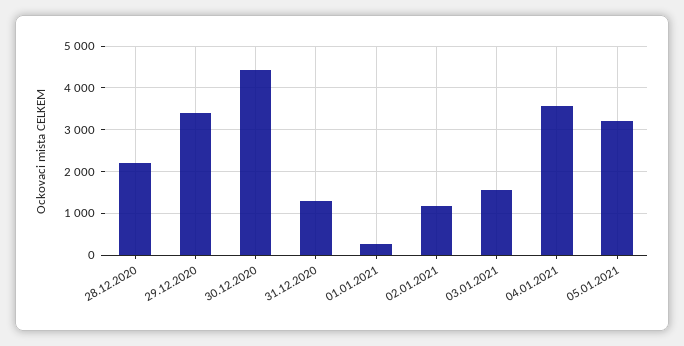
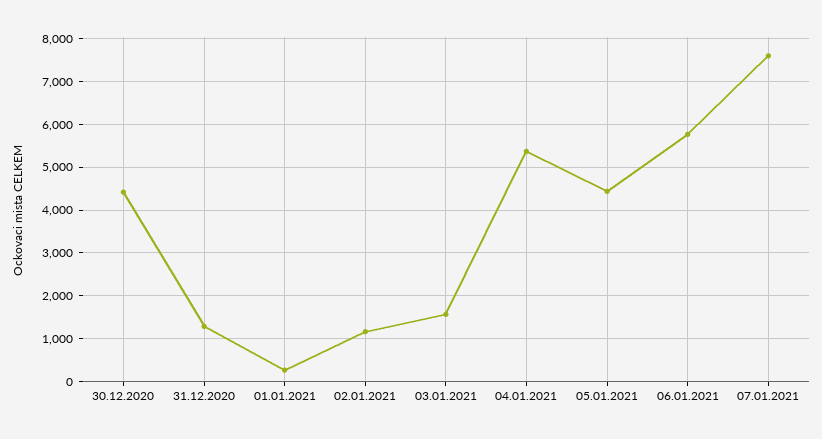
28.12.2020: 2200 -> none
29.12.2020: 3400 -> none
04.01.2021: 3600 -> 5400
05.01.2021: 3200 -> 4400
06.01.2021: none -> 5800
07.01.2021: none -> 7600

